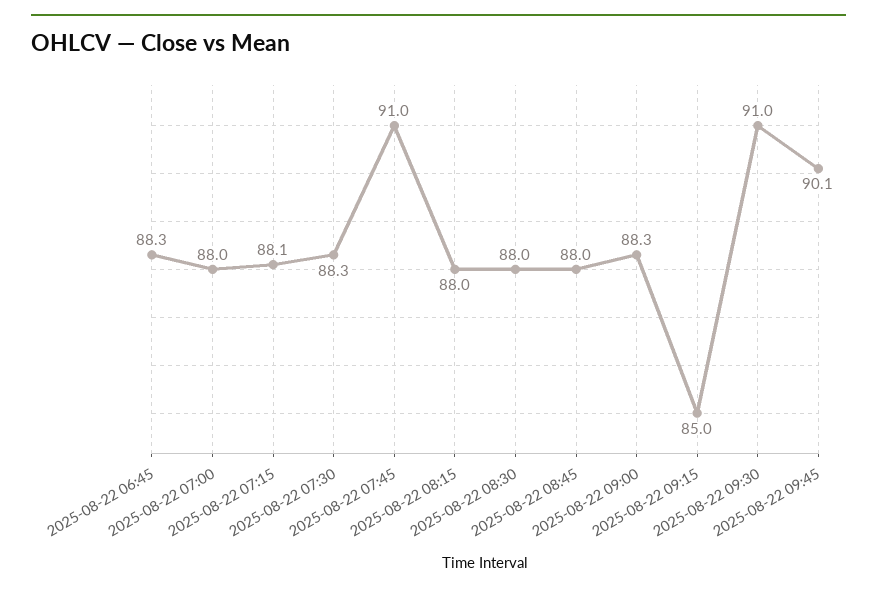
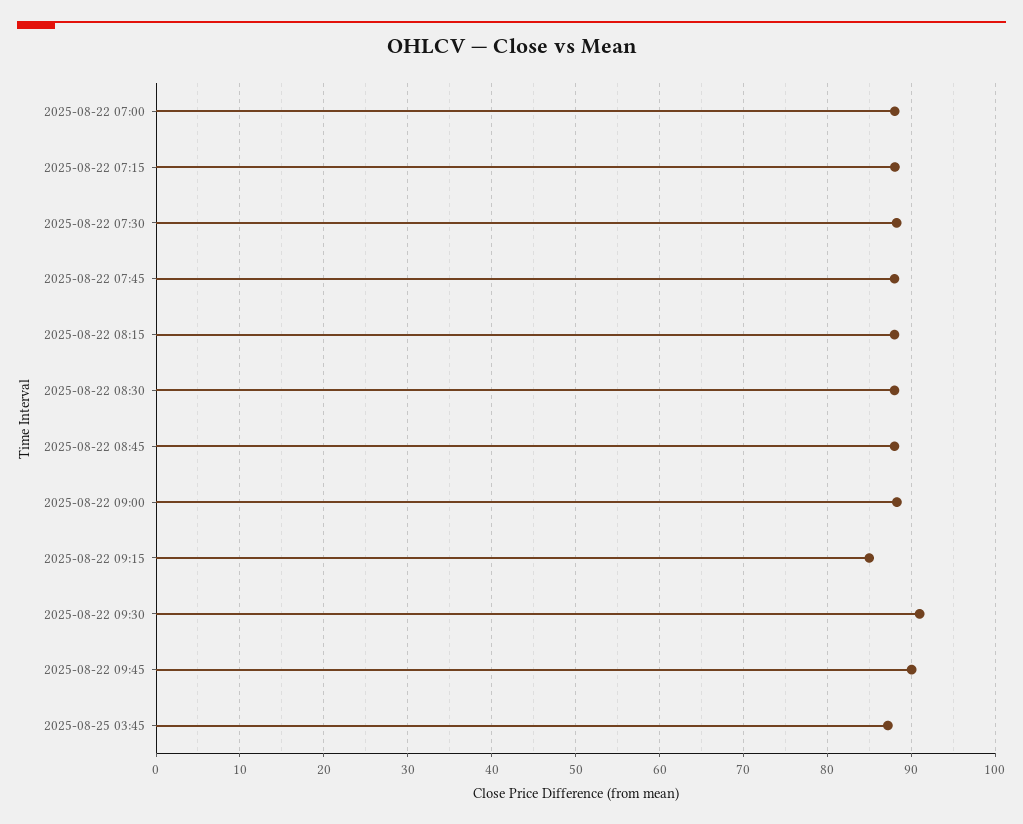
2025-08-22 06:45: 88.3 -> none
2025-08-22 07:45: 91 -> 88
2025-08-25 03:45: none -> 87

